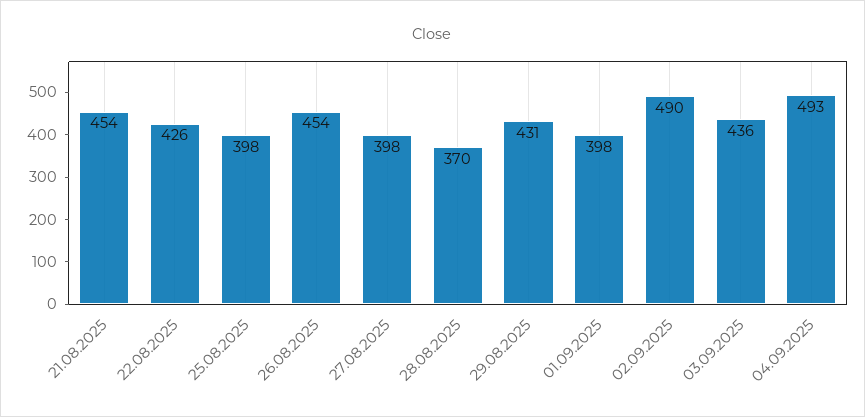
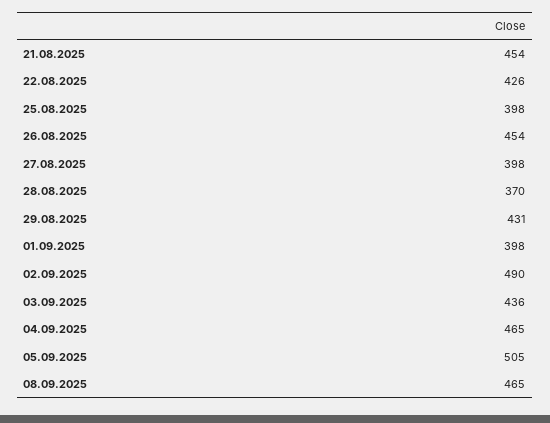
04.09.2025: 493 -> 465
05.09.2025: none -> 505
08.09.2025: none -> 465

